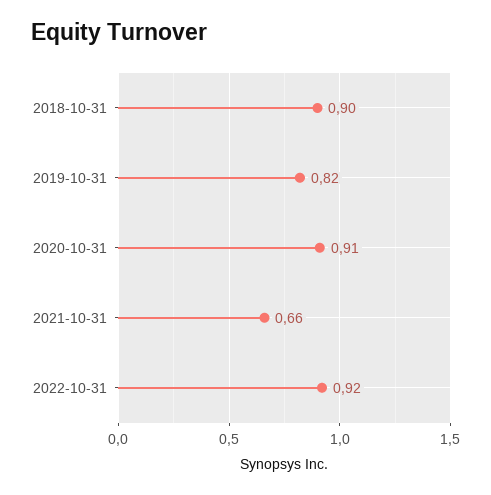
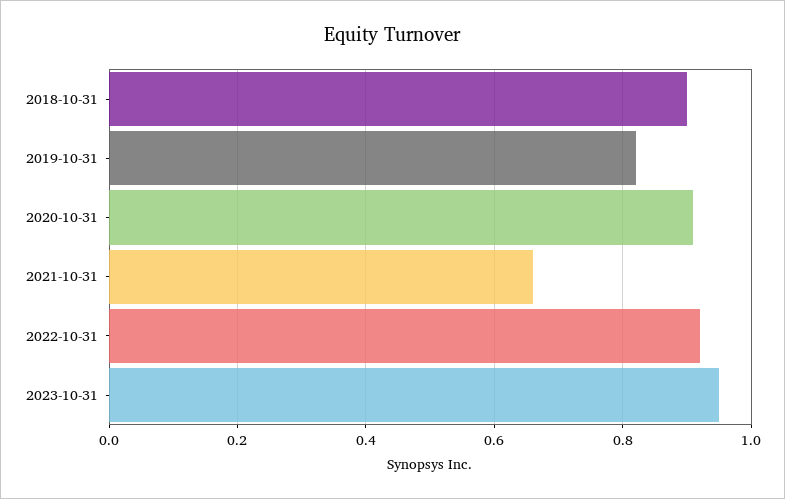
2023-10-31: none -> 0.95

